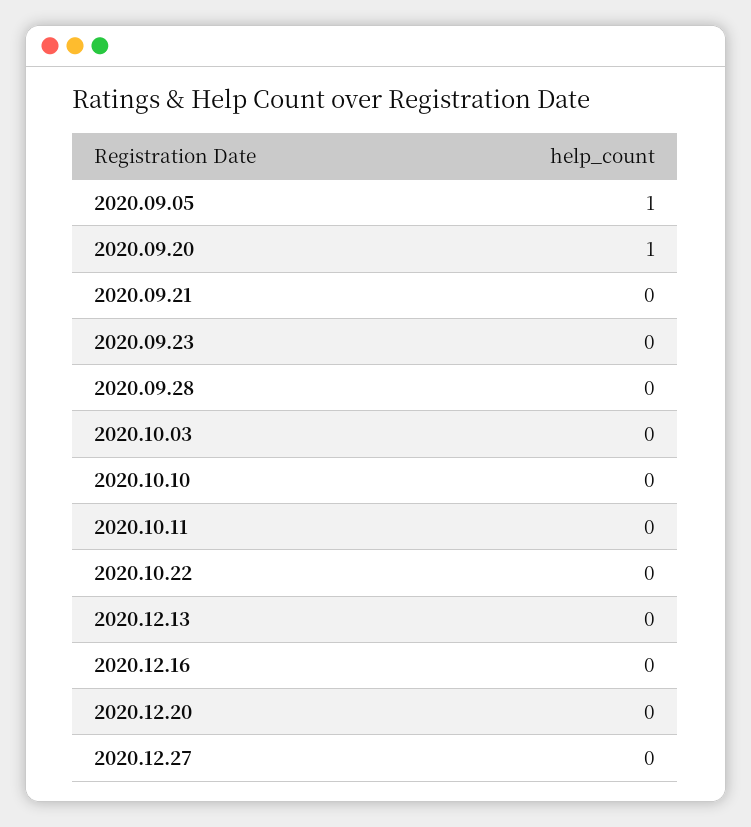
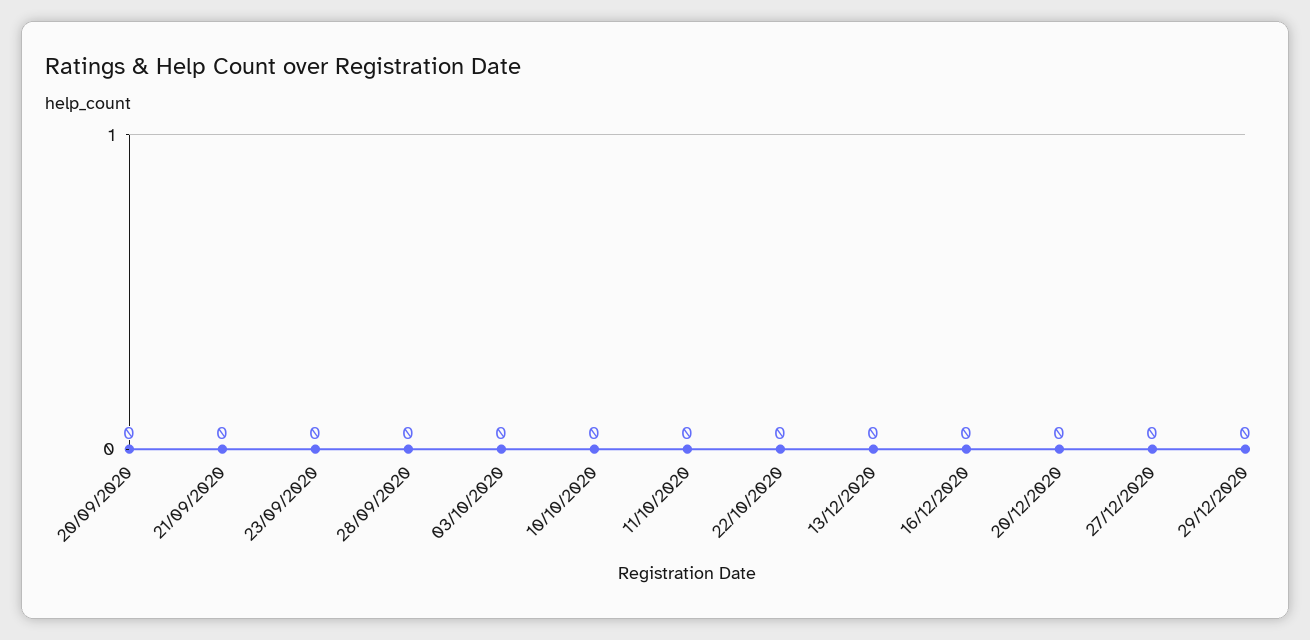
2020.09.05: 1 -> none
2020.09.20: 1 -> 0
29/12/2020: none -> 0

